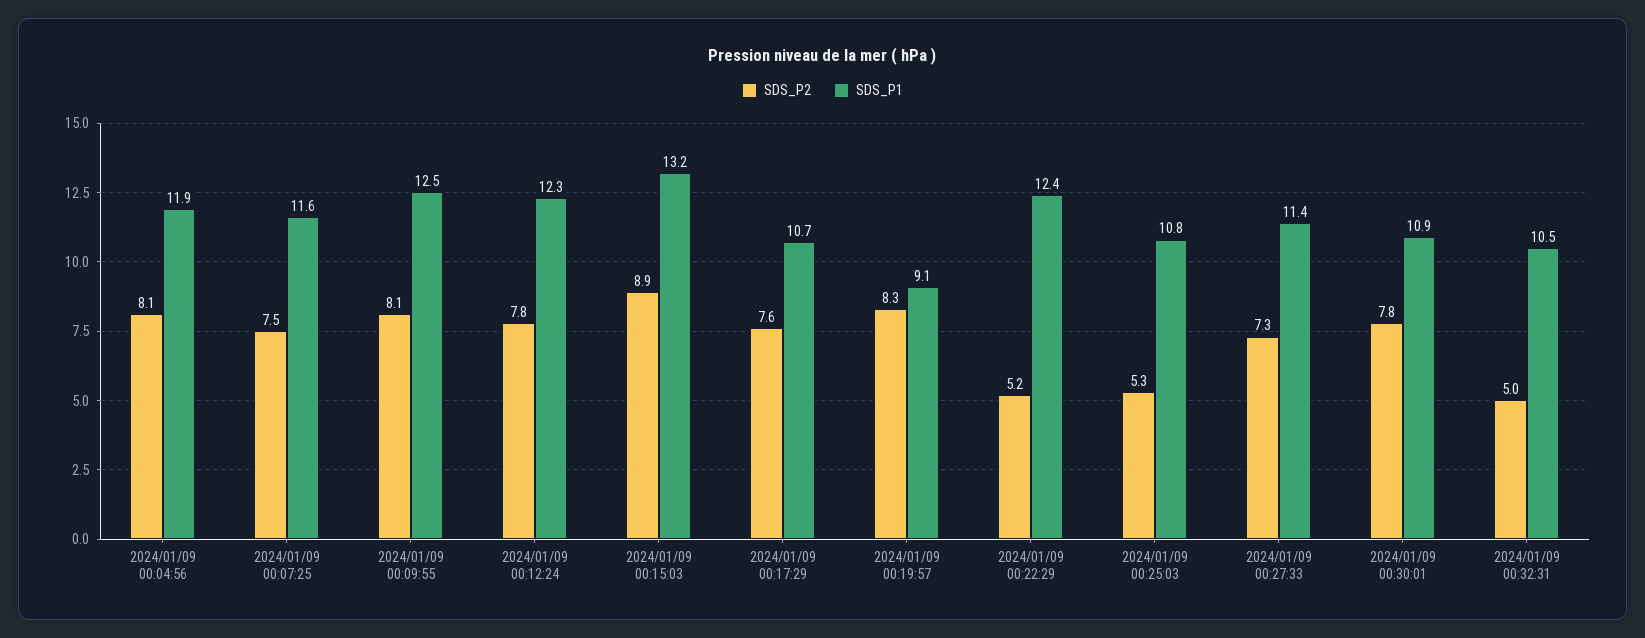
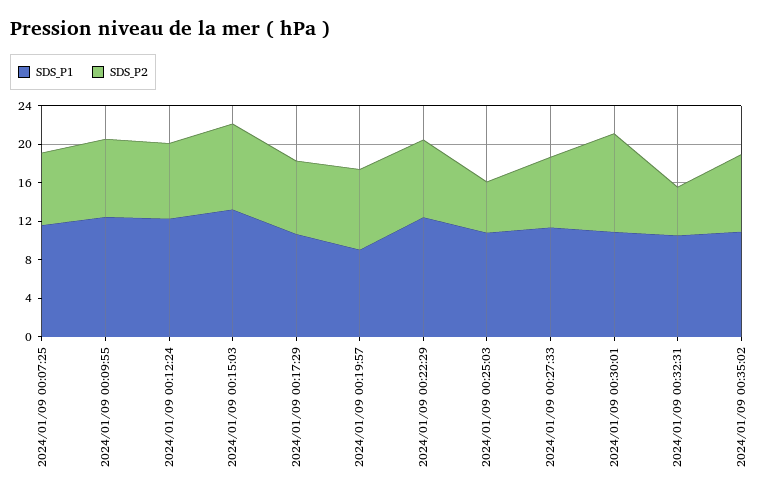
SDS_P2, 2024/01/09 00:04:56: 8.1 -> none
SDS_P1, 2024/01/09 00:04:56: 11.9 -> none
SDS_P2, 2024/01/09 00:22:29: 5.2 -> 8
SDS_P2, 2024/01/09 00:30:01: 7.8 -> 10
SDS_P1, 2024/01/09 00:35:02: none -> 11
SDS_P2, 2024/01/09 00:35:02: none -> 8

